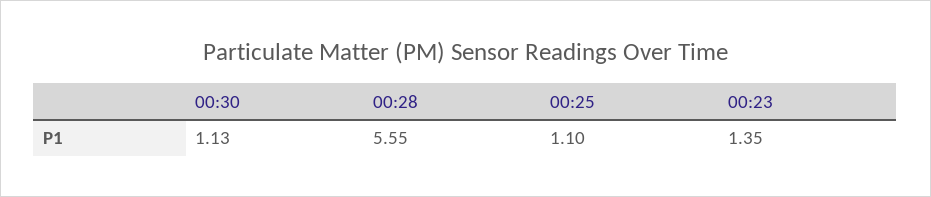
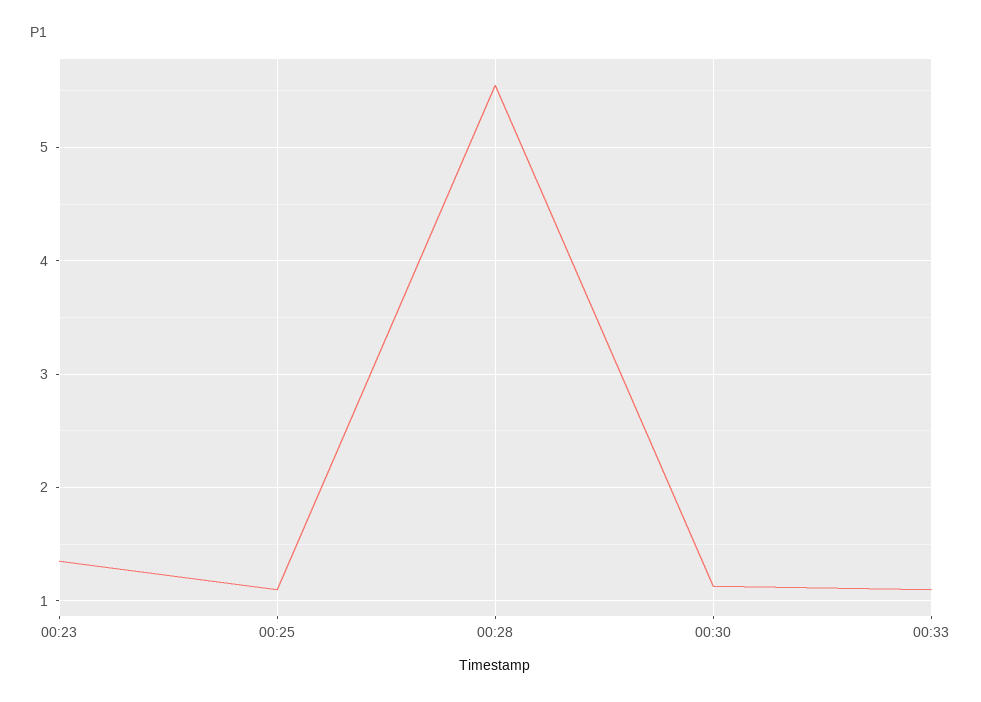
00:33: none -> 1.1

